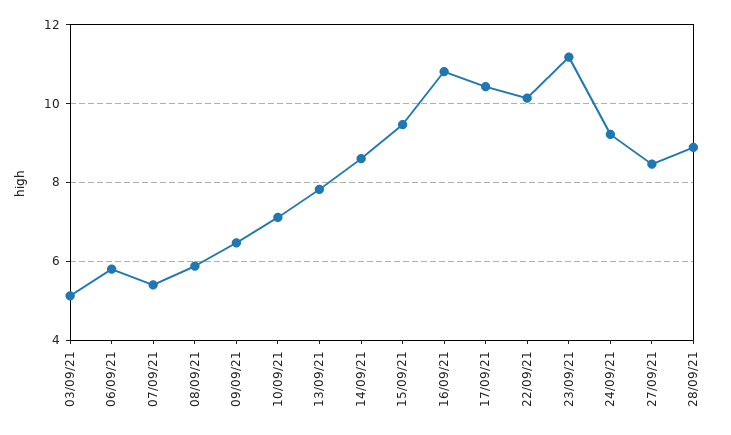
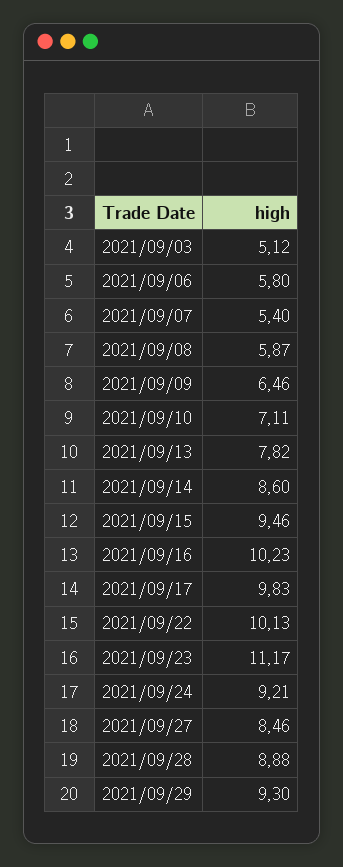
16/09/21: 10.8 -> 10.23
17/09/21: 10.4 -> 9.83
2021/09/29: none -> 9.3

